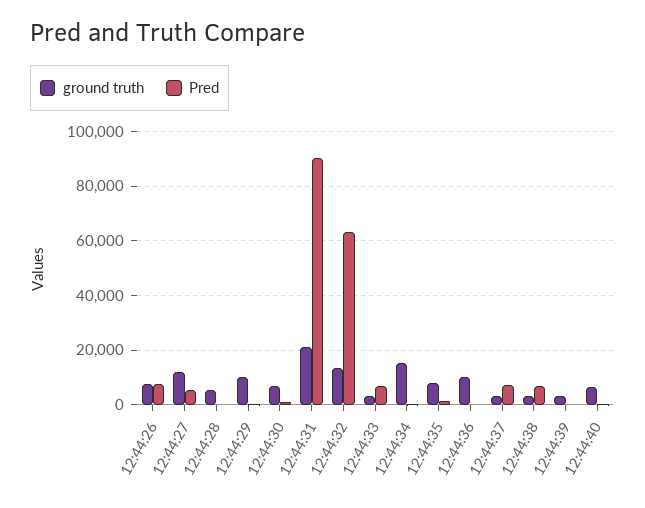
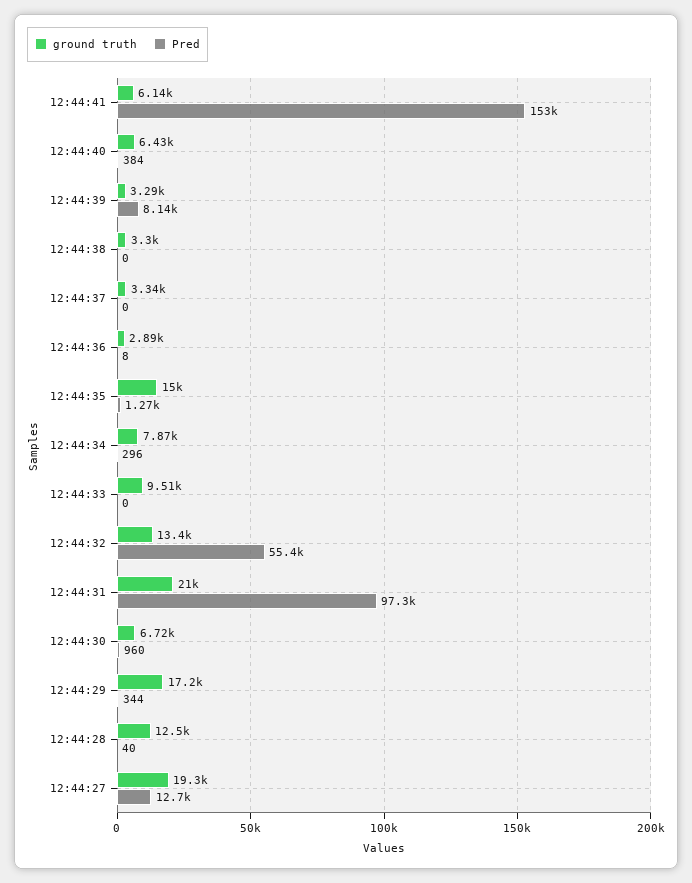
ground truth, 12:44:26: 7500 -> none
Pred, 12:44:26: 7500 -> none
ground truth, 12:44:27: 12500 -> 19300
Pred, 12:44:27: 5000 -> 12700
ground truth, 12:44:28: 5000 -> 12500
ground truth, 12:44:29: 10000 -> 17200
Pred, 12:44:31: 90000 -> 97300
Pred, 12:44:32: 62500 -> 55400
ground truth, 12:44:33: 2500 -> 9510
Pred, 12:44:33: 7500 -> 0
ground truth, 12:44:34: 15000 -> 7870
ground truth, 12:44:35: 7500 -> 15000
ground truth, 12:44:36: 10000 -> 2890
Pred, 12:44:37: 7500 -> 0
Pred, 12:44:38: 7500 -> 0
Pred, 12:44:39: 0 -> 8140
ground truth, 12:44:41: none -> 6140
Pred, 12:44:41: none -> 153000

